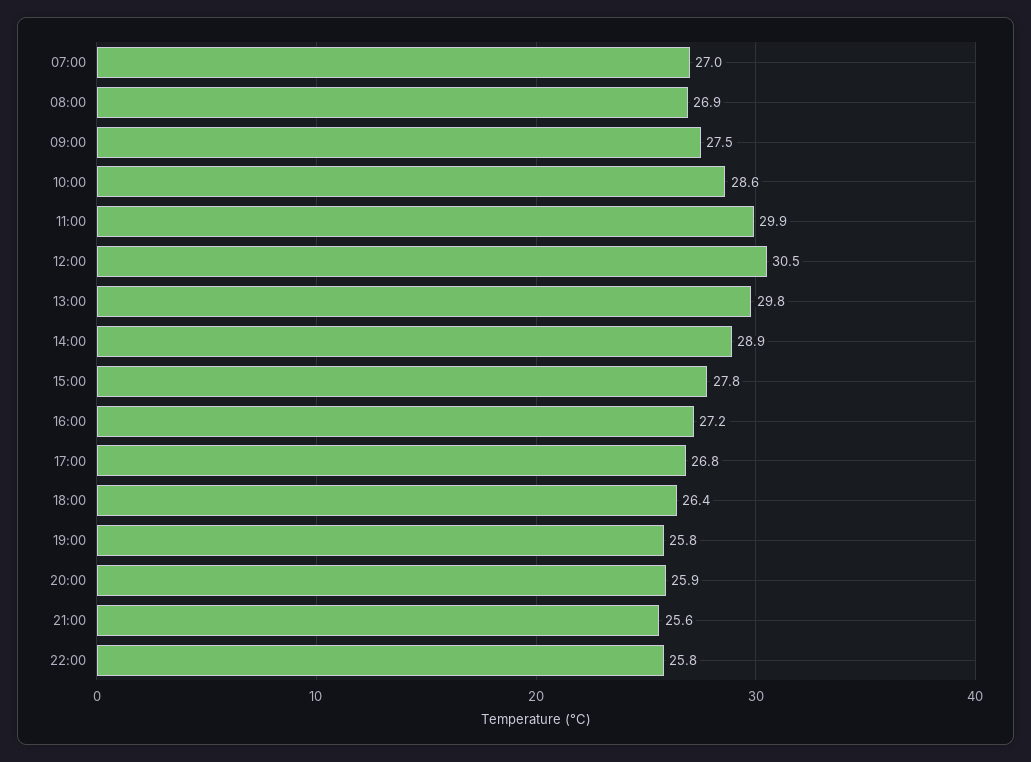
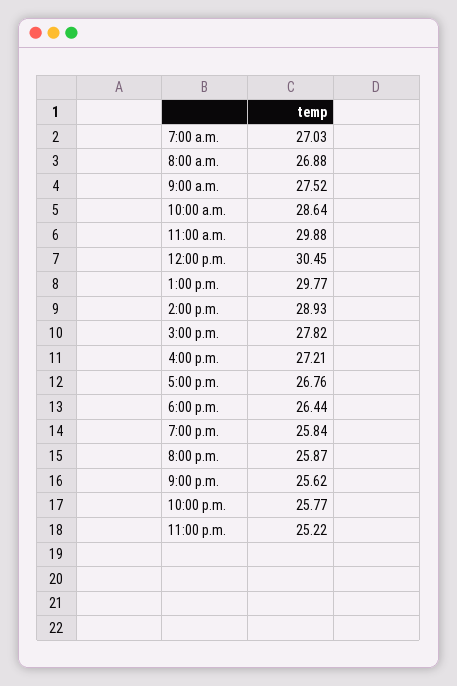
11:00 p.m.: none -> 25.22

